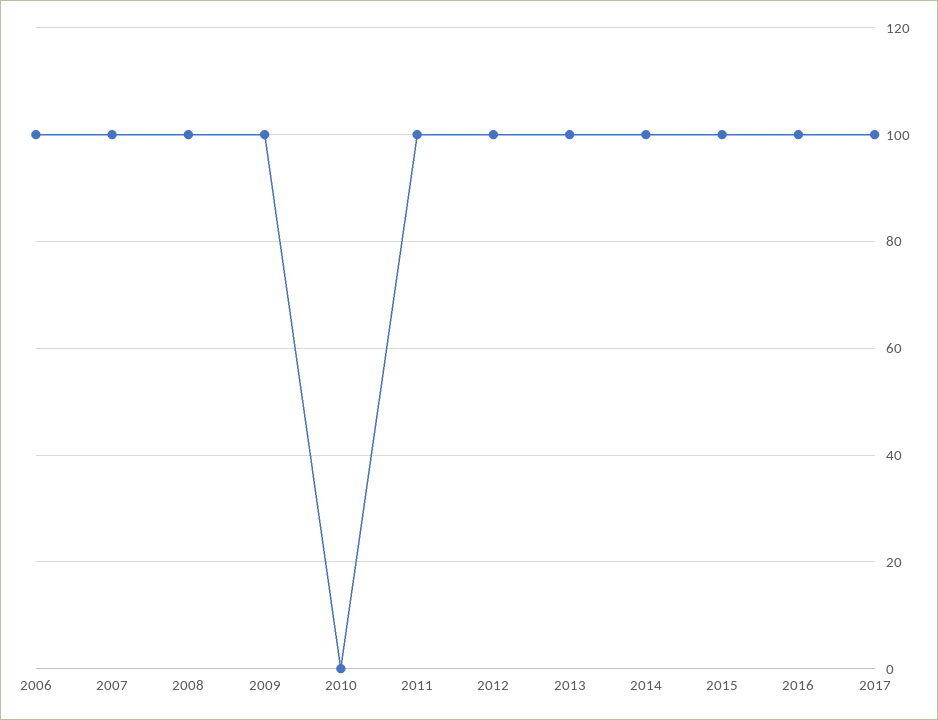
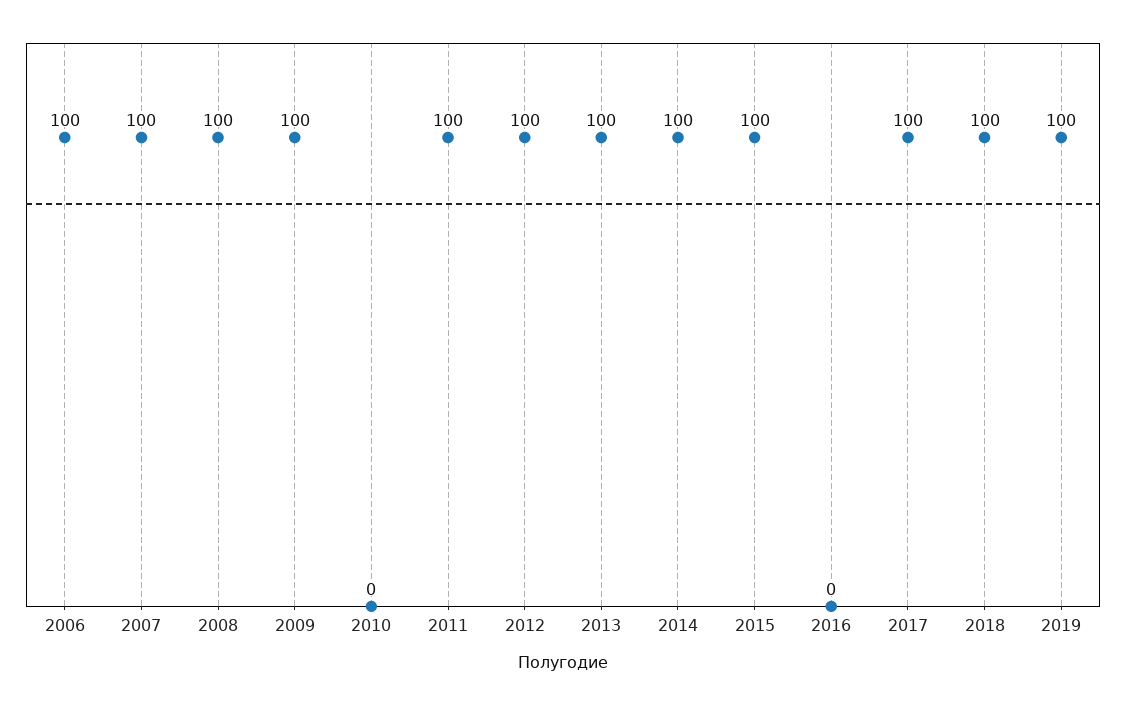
2016: 100 -> 0
2018: none -> 100
2019: none -> 100

